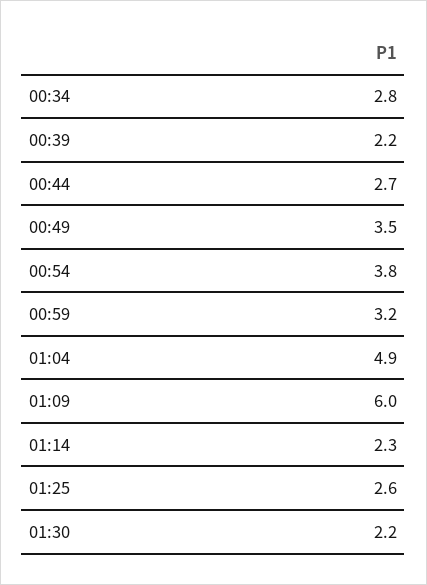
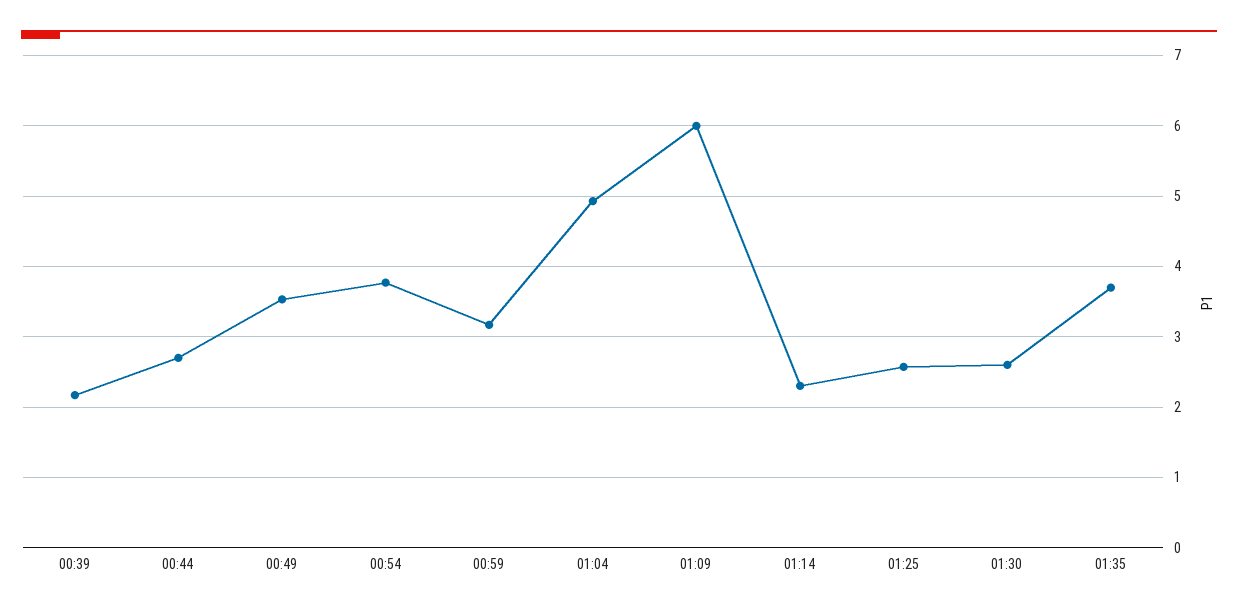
00:34: 2.8 -> none
01:30: 2.2 -> 2.6
01:35: none -> 3.7

